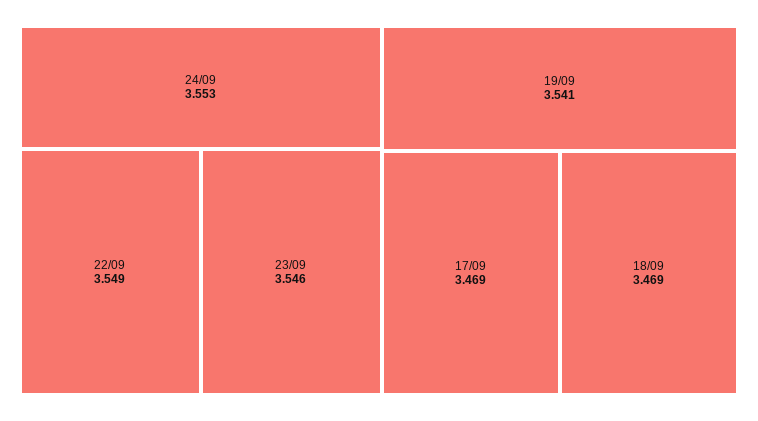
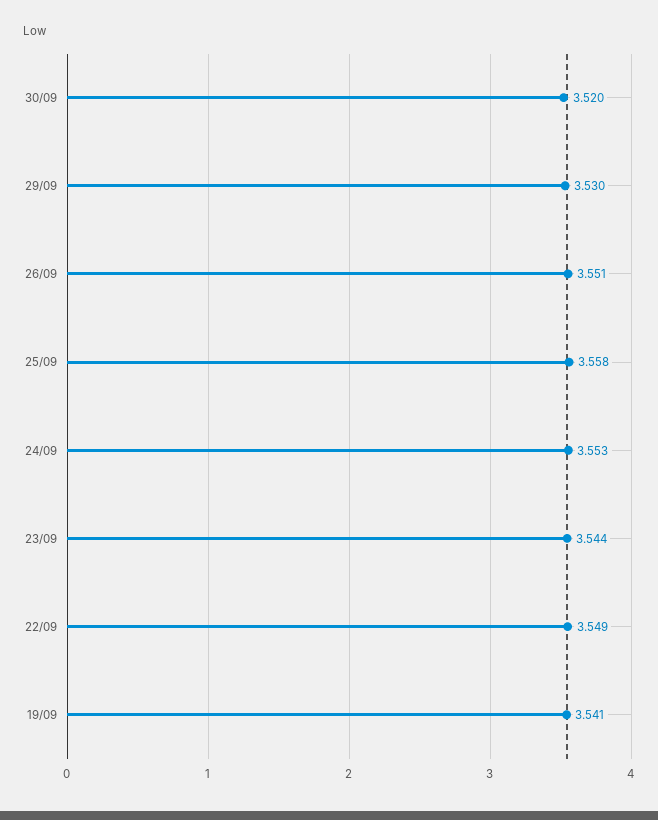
23/09: 3.546 -> 3.544
17/09: 3.469 -> none
18/09: 3.469 -> none
30/09: none -> 3.52
29/09: none -> 3.53
26/09: none -> 3.551
25/09: none -> 3.558

